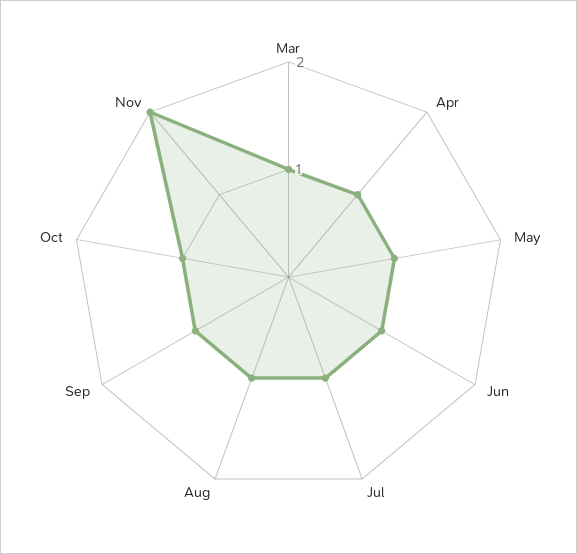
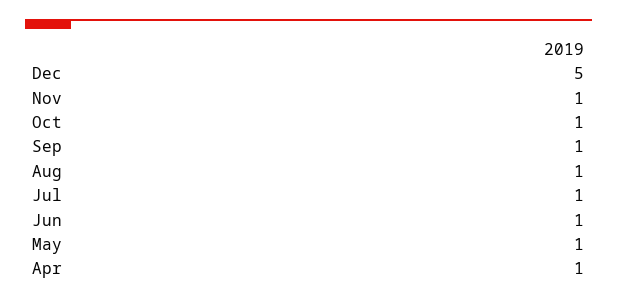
Mar: 1 -> none
Nov: 2 -> 1
Dec: none -> 5

